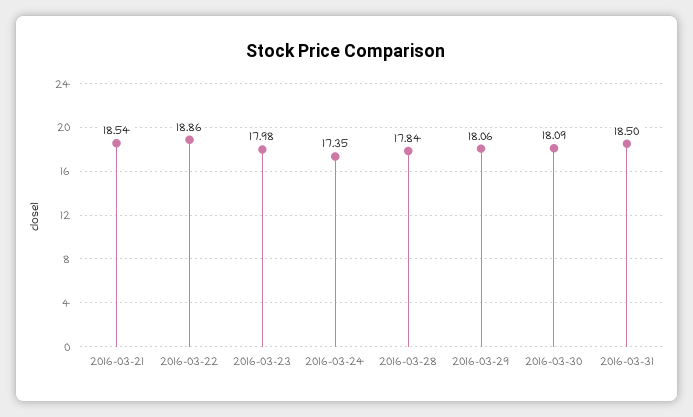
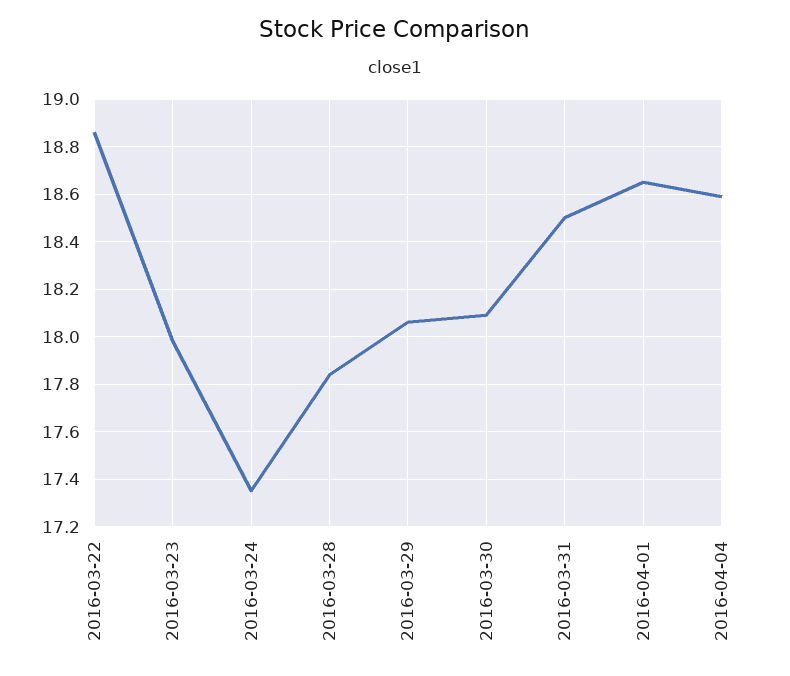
2016-03-21: 18.54 -> none
2016-04-01: none -> 18.65
2016-04-04: none -> 18.6

